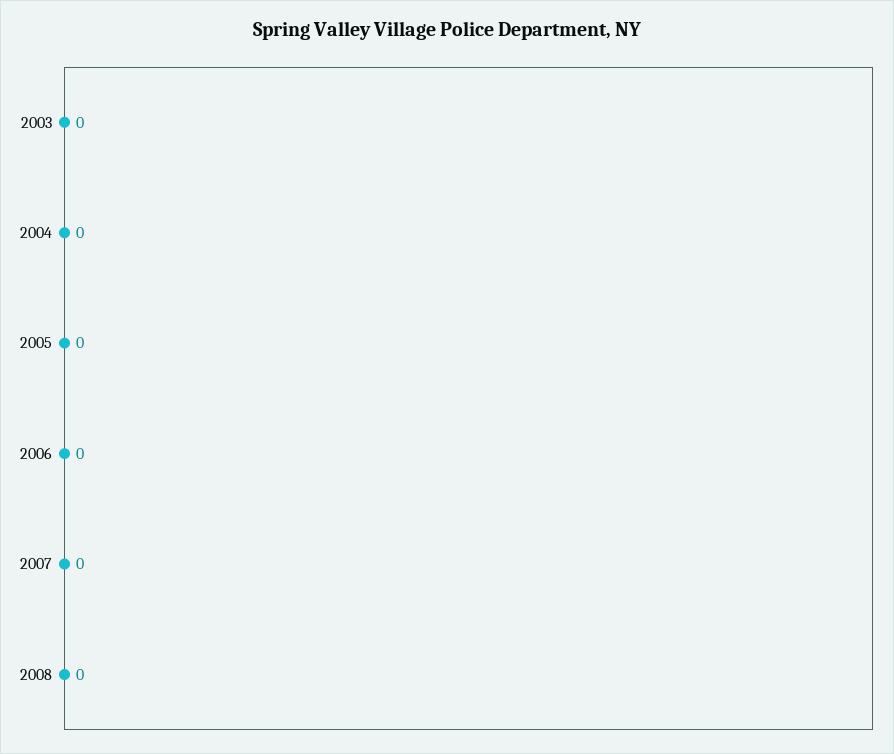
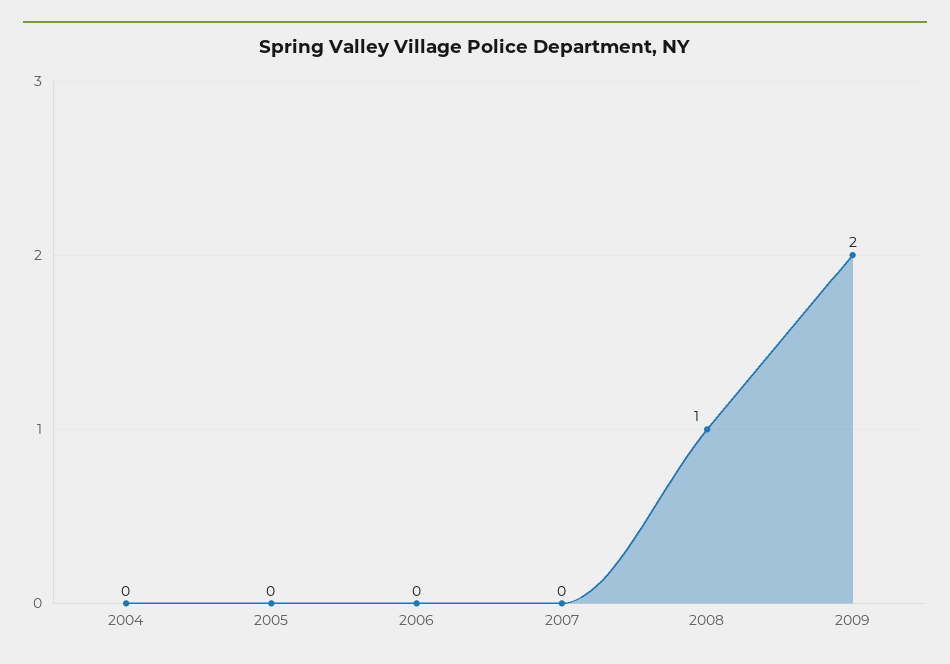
2003: 0 -> none
2008: 0 -> 1
2009: none -> 2

